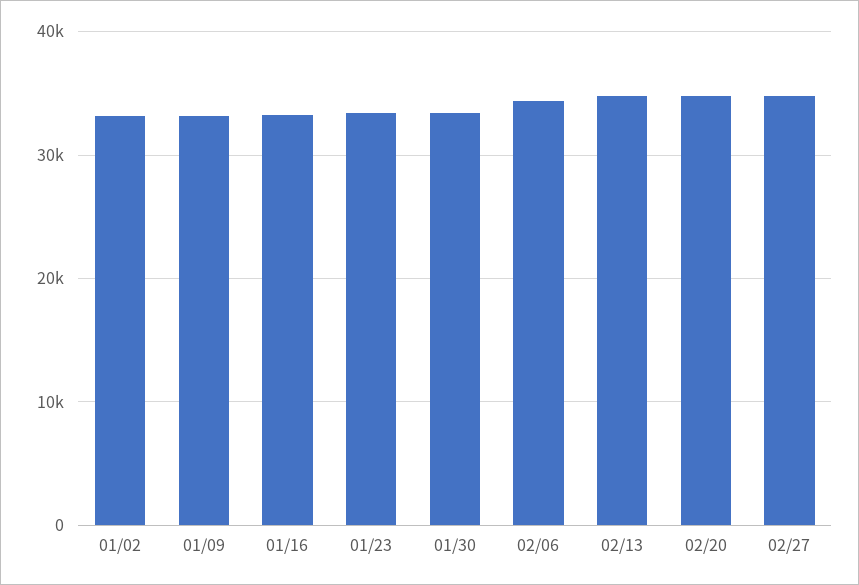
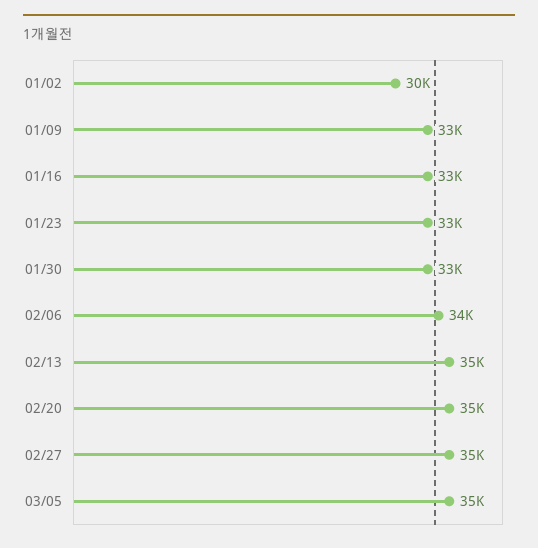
01/02: 33000 -> 30000
03/05: none -> 35000

